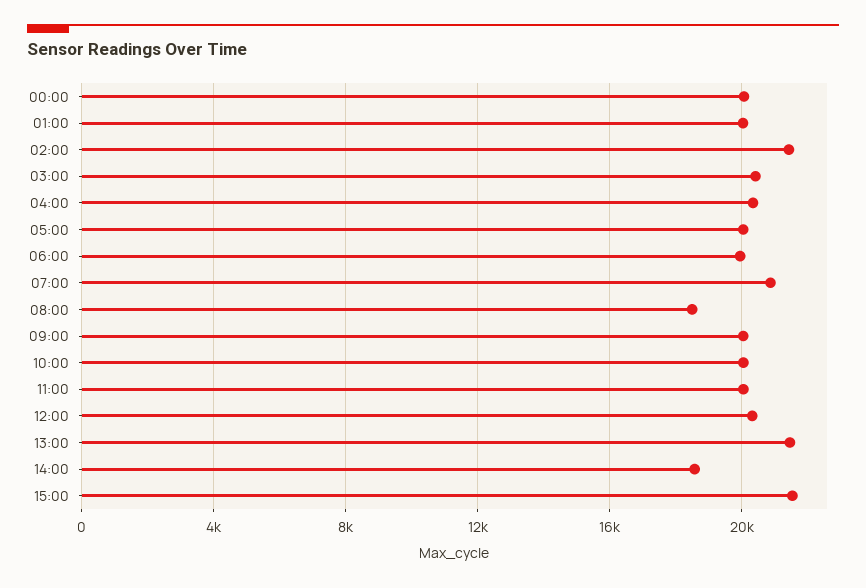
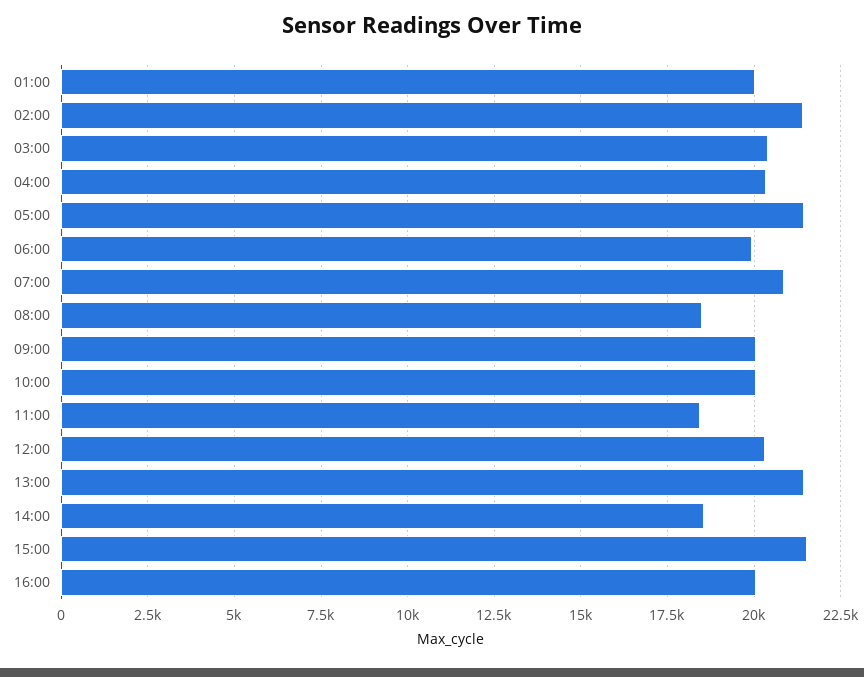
00:00: 20000 -> none
05:00: 20000 -> 21500
11:00: 20000 -> 18500
16:00: none -> 20000

